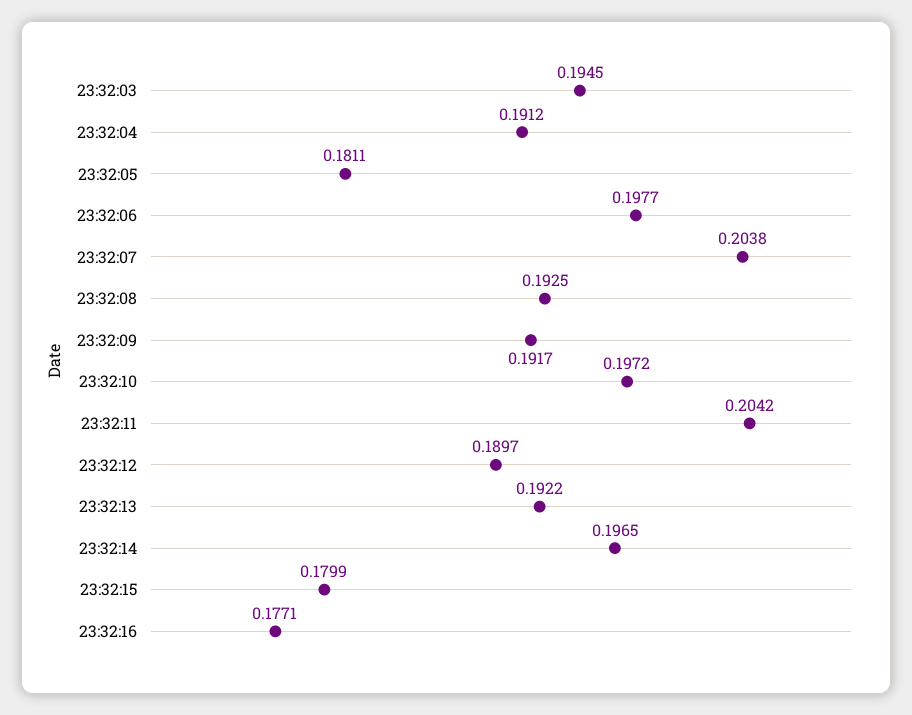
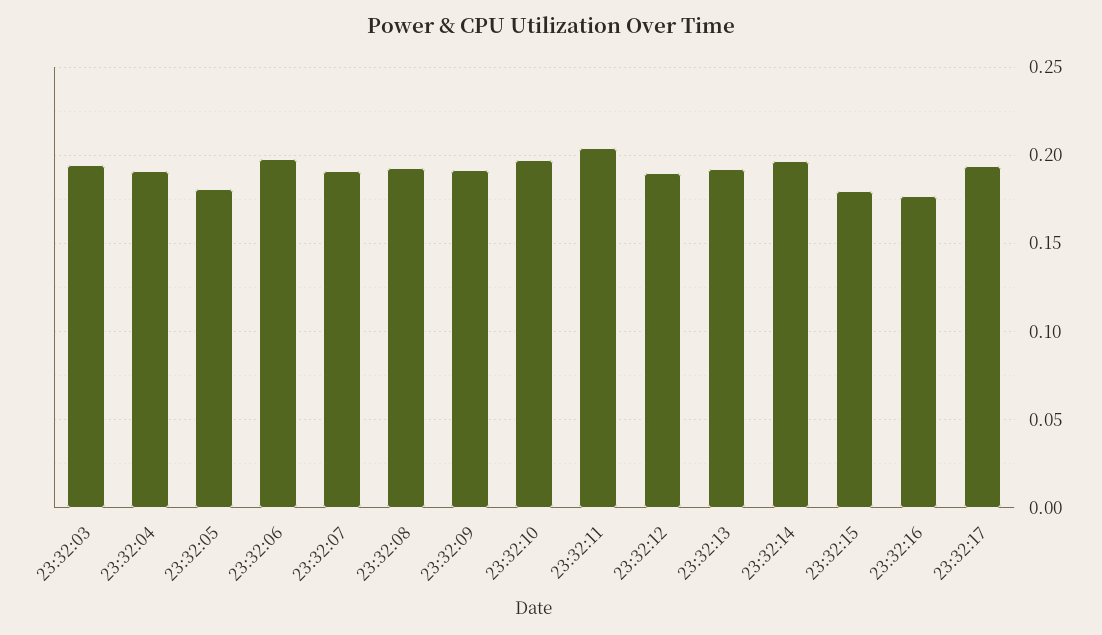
23:32:07: 0.2038 -> 0.19
23:32:17: none -> 0.195

